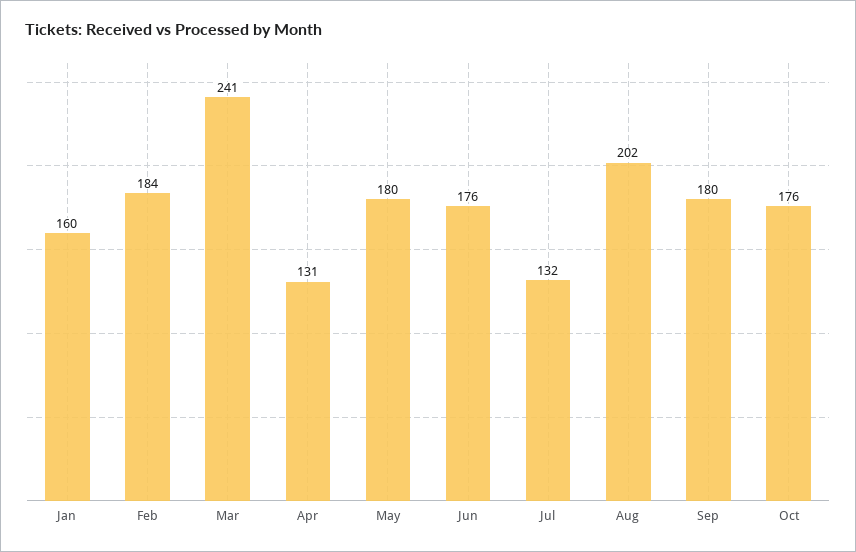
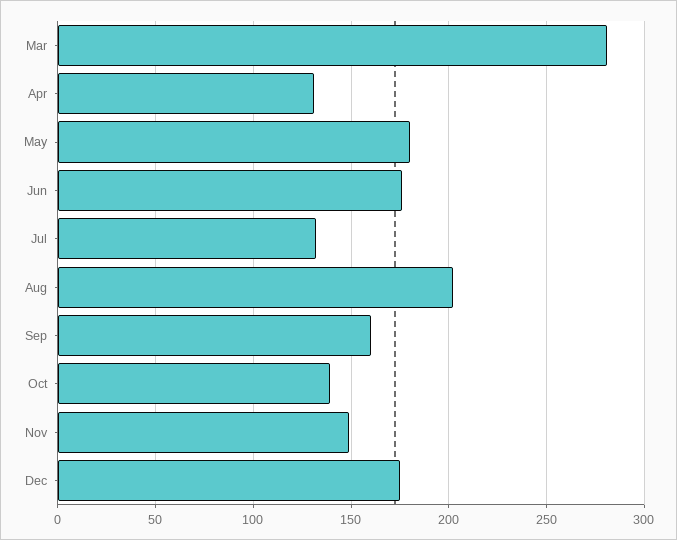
Jan: 160 -> none
Feb: 184 -> none
Mar: 241 -> 280
Sep: 180 -> 160
Oct: 176 -> 140
Nov: none -> 150
Dec: none -> 175

